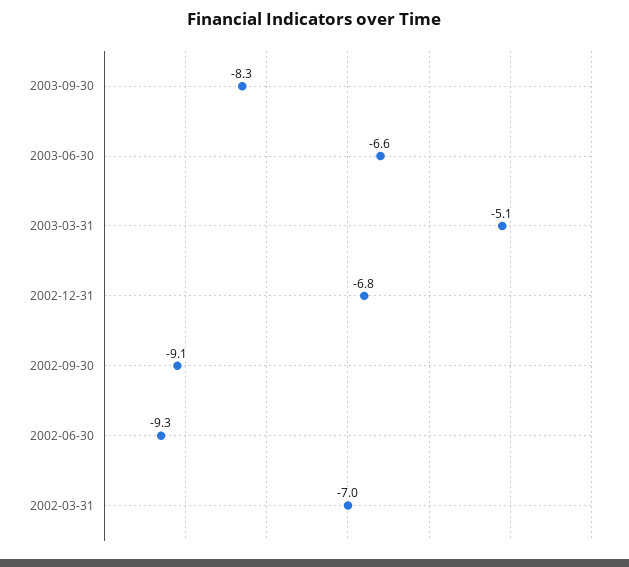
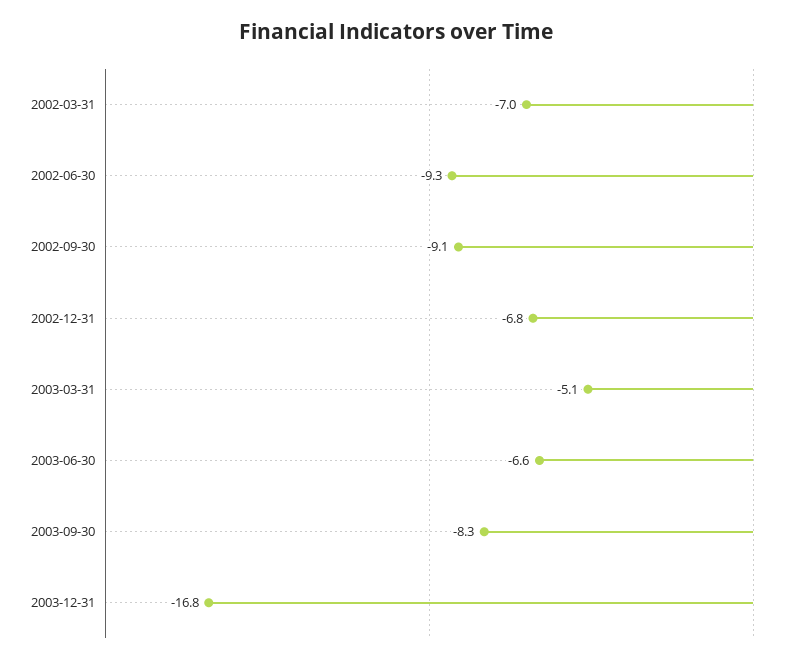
2003-12-31: none -> -16.8

